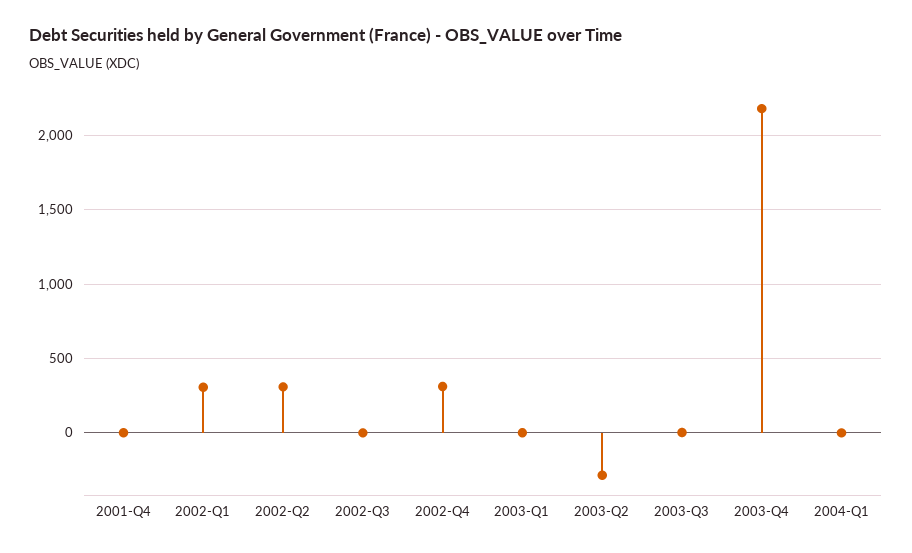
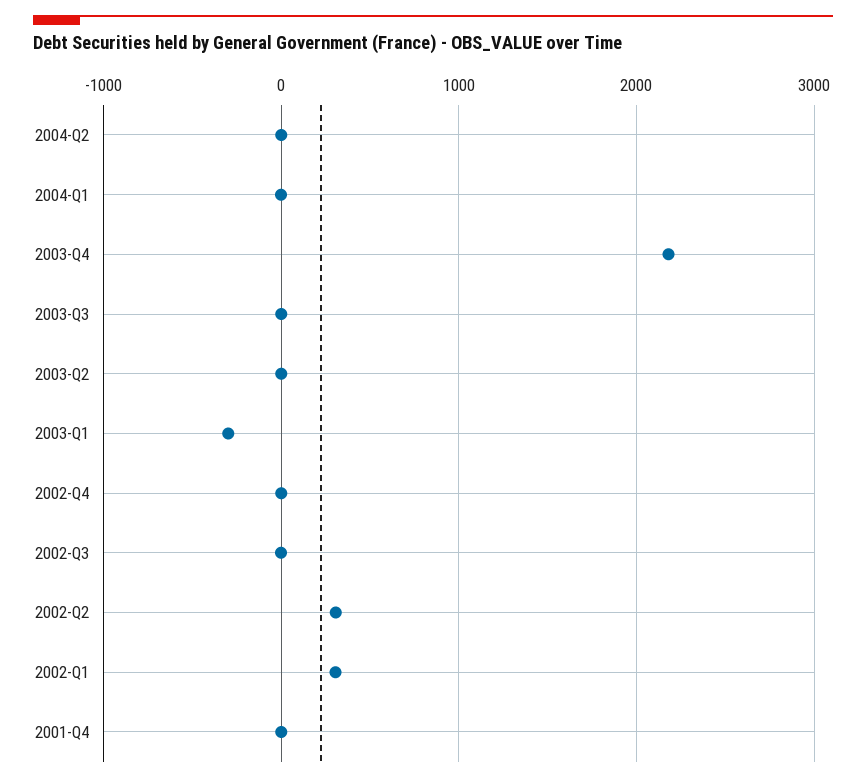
2002-Q4: 300 -> 0
2003-Q1: 0 -> -300
2003-Q2: -300 -> 0
2004-Q2: none -> 0

